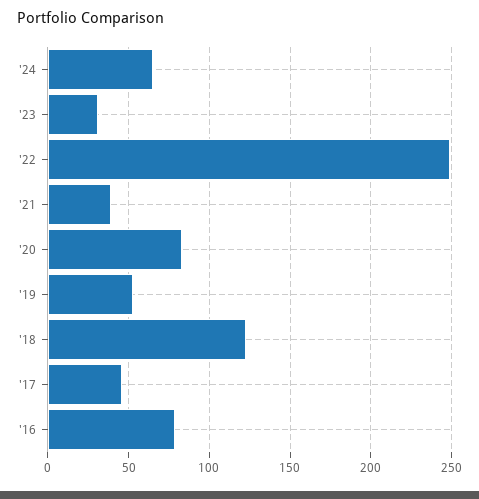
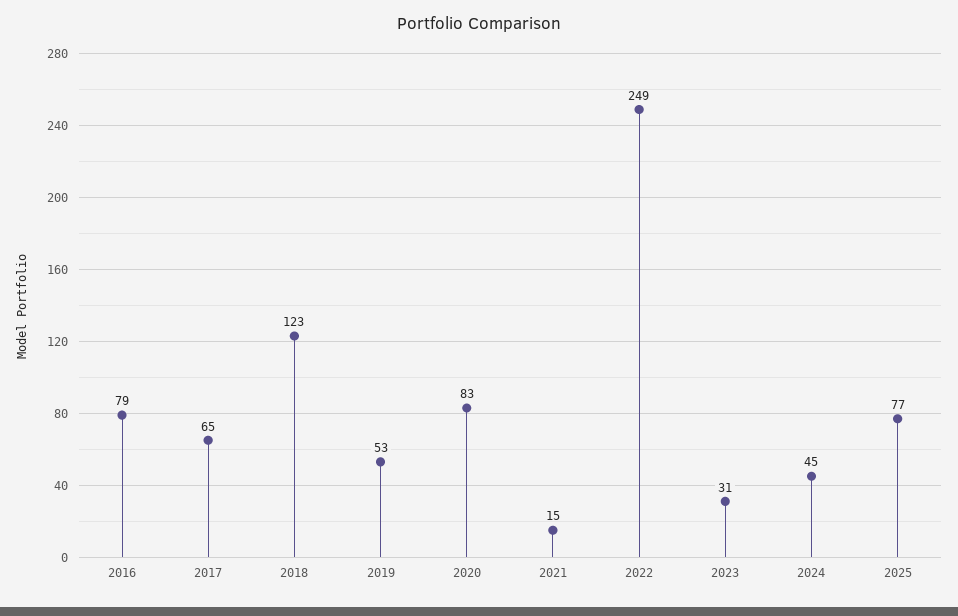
'24: 65 -> 45
'21: 40 -> 15
'17: 45 -> 65
2025: none -> 77

